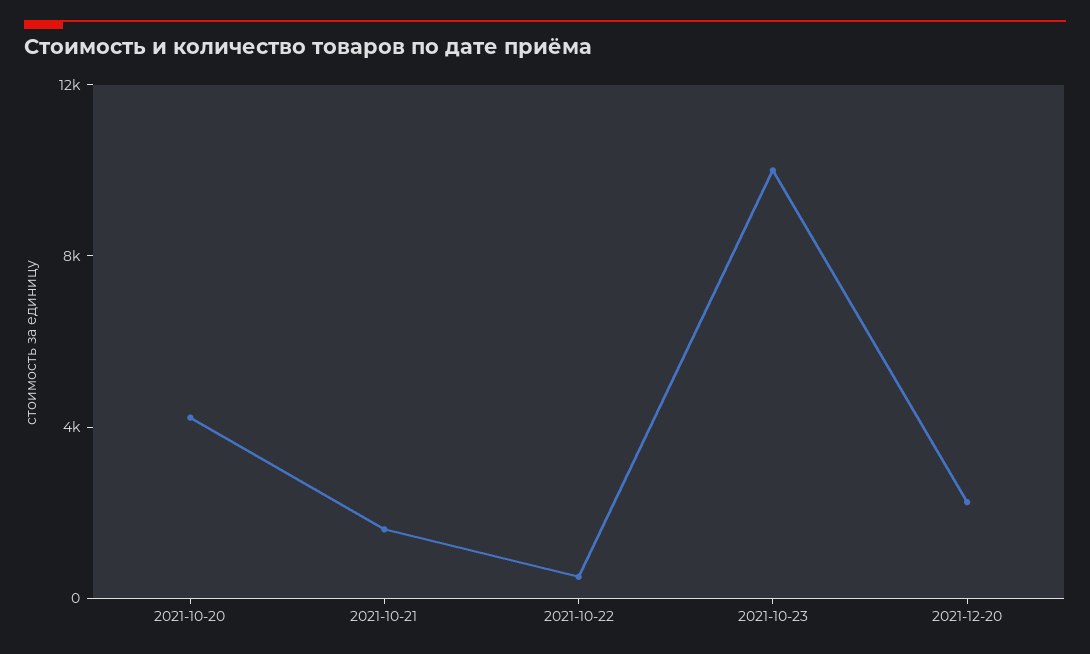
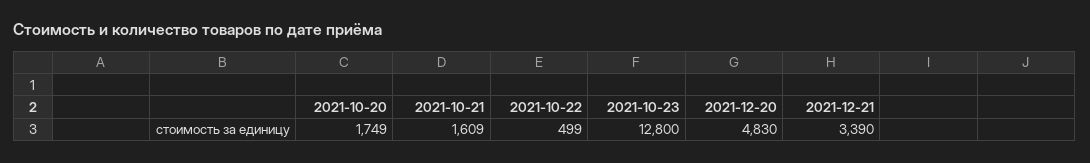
2021-10-20: 4000 -> 1749
2021-10-23: 10000 -> 12800
2021-12-20: 2000 -> 4830
2021-12-21: none -> 3390

